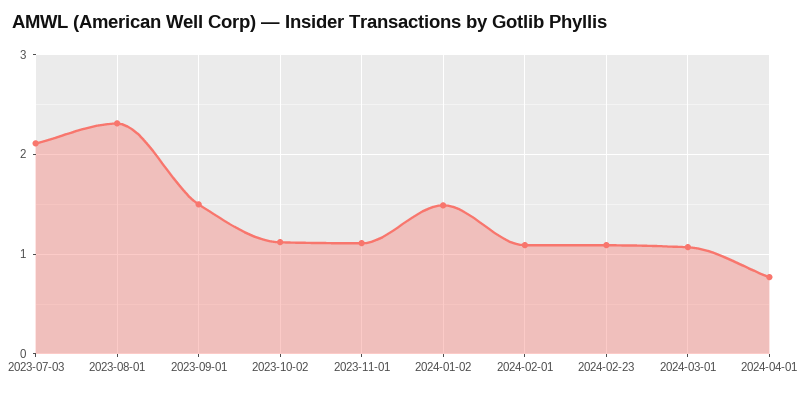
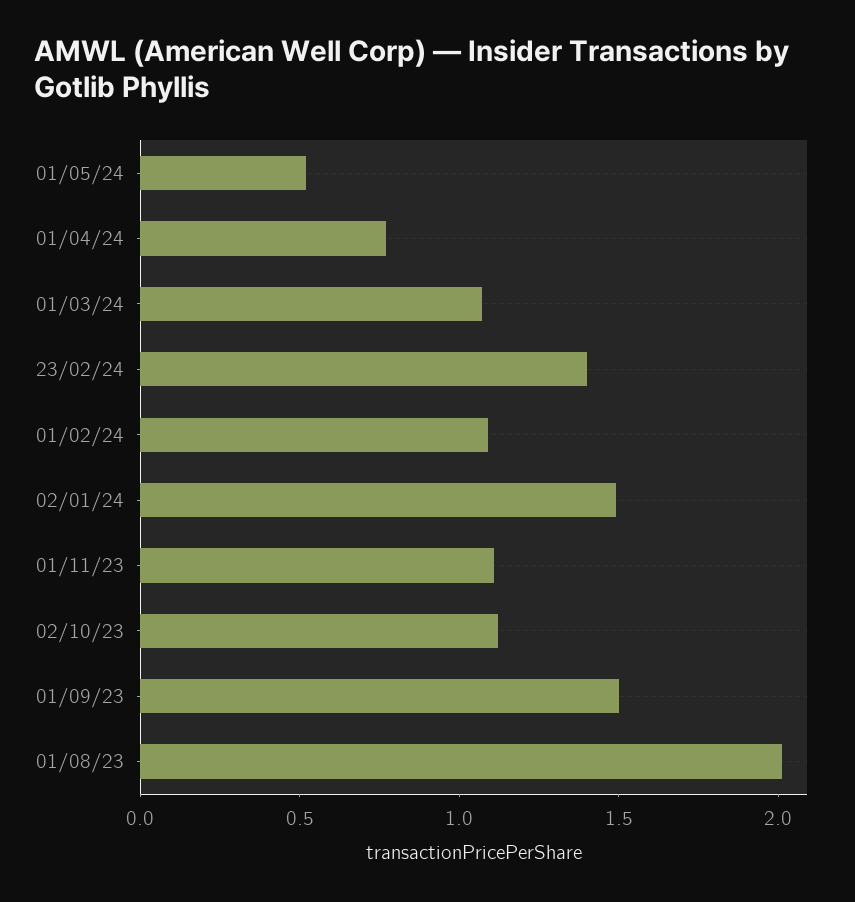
2023-07-03: 2.1 -> none
2023-08-01: 2.3 -> 2
2024-02-23: 1.1 -> 1.4
01/05/24: none -> 0.5

